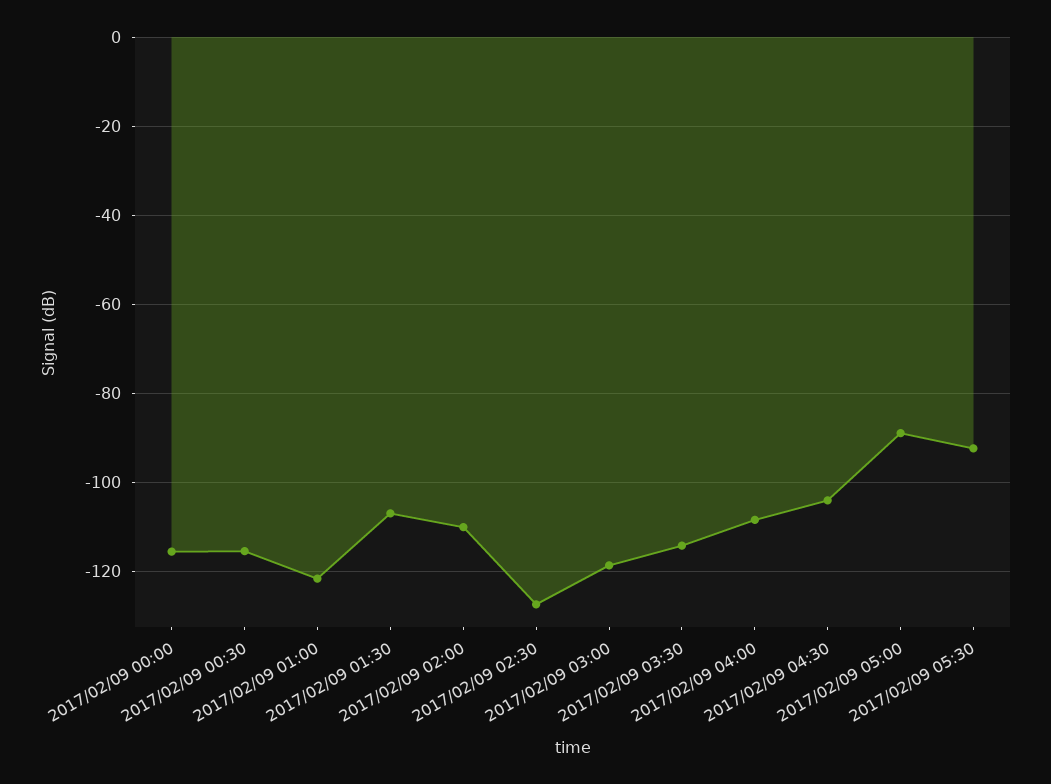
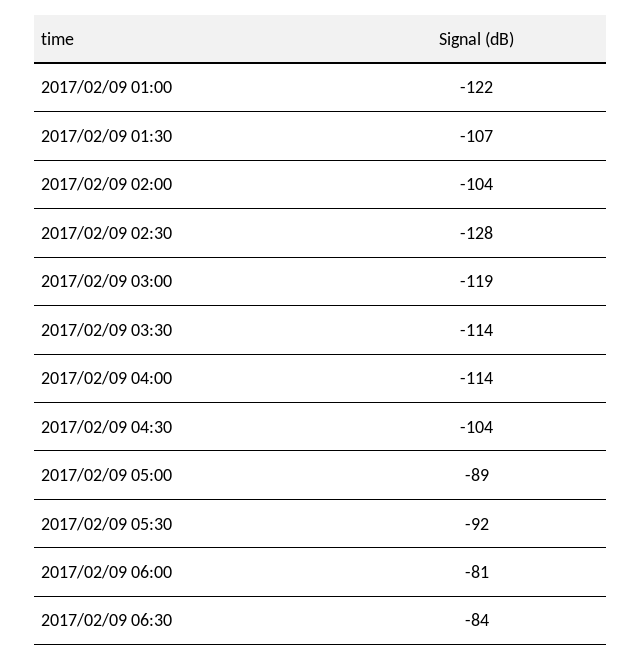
2017/02/09 00:00: -116 -> none
2017/02/09 00:30: -116 -> none
2017/02/09 02:00: -110 -> -104
2017/02/09 04:00: -108 -> -114
2017/02/09 06:00: none -> -81
2017/02/09 06:30: none -> -84

